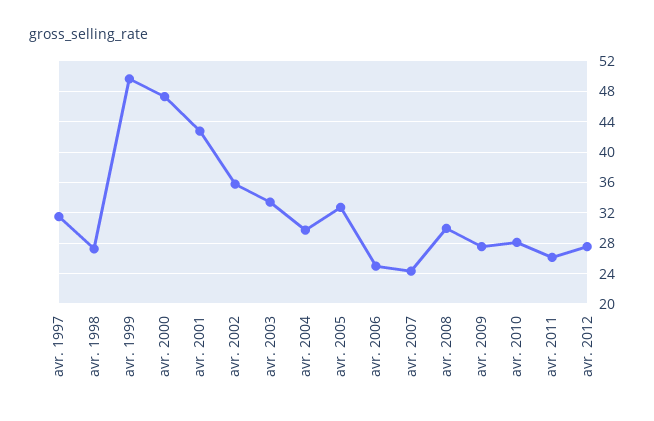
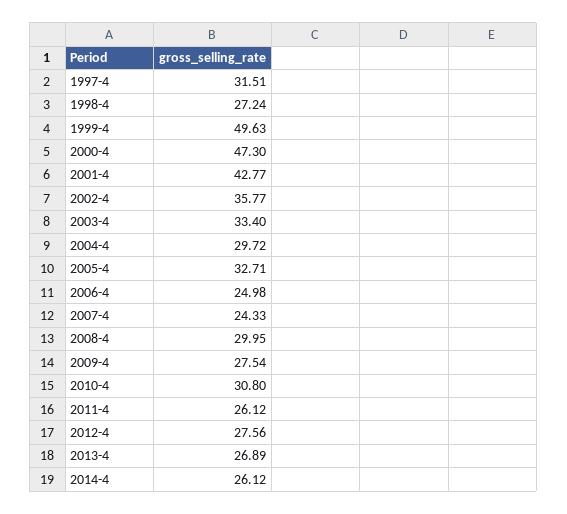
avr. 2010: 28 -> 30.8
2013-4: none -> 26.89
2014-4: none -> 26.12

